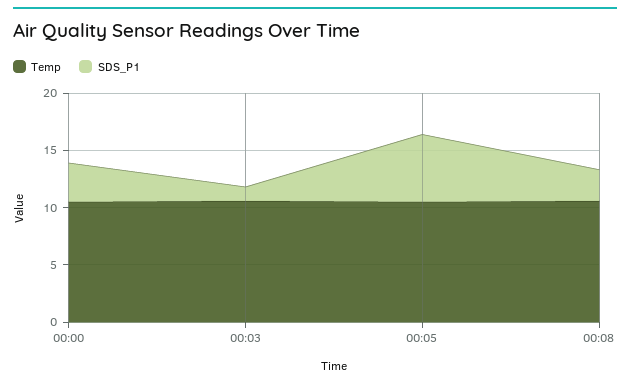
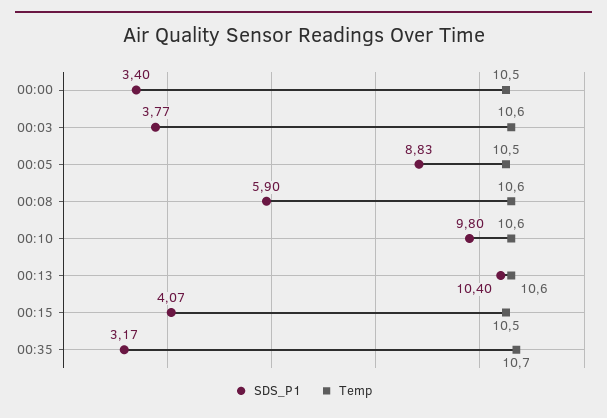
SDS_P1, 00:03: 1 -> 3.77
SDS_P1, 00:05: 6 -> 8.83
SDS_P1, 00:08: 3 -> 5.9
SDS_P1, 00:10: none -> 9.8
Temp, 00:10: none -> 10.6
SDS_P1, 00:13: none -> 10.4
Temp, 00:13: none -> 10.6
SDS_P1, 00:15: none -> 4.07
Temp, 00:15: none -> 10.5
SDS_P1, 00:35: none -> 3.17
Temp, 00:35: none -> 10.7

